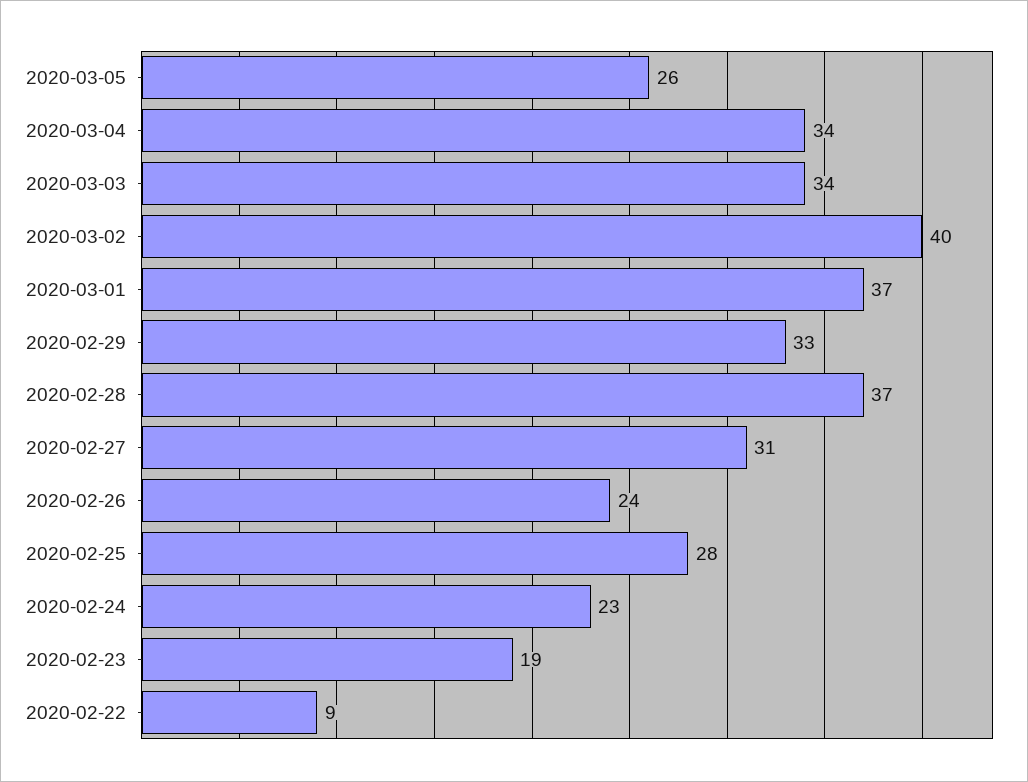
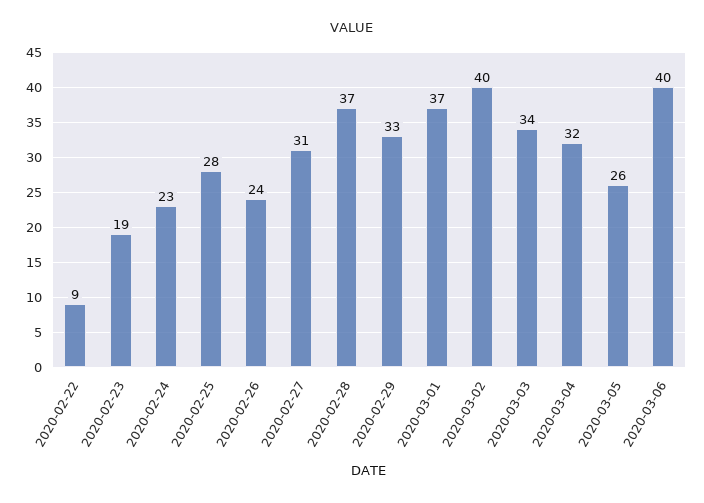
2020-03-04: 34 -> 32
2020-03-06: none -> 40

